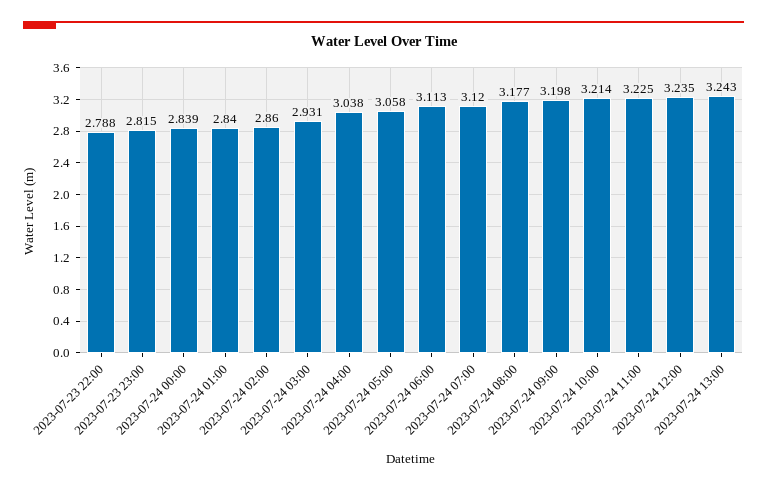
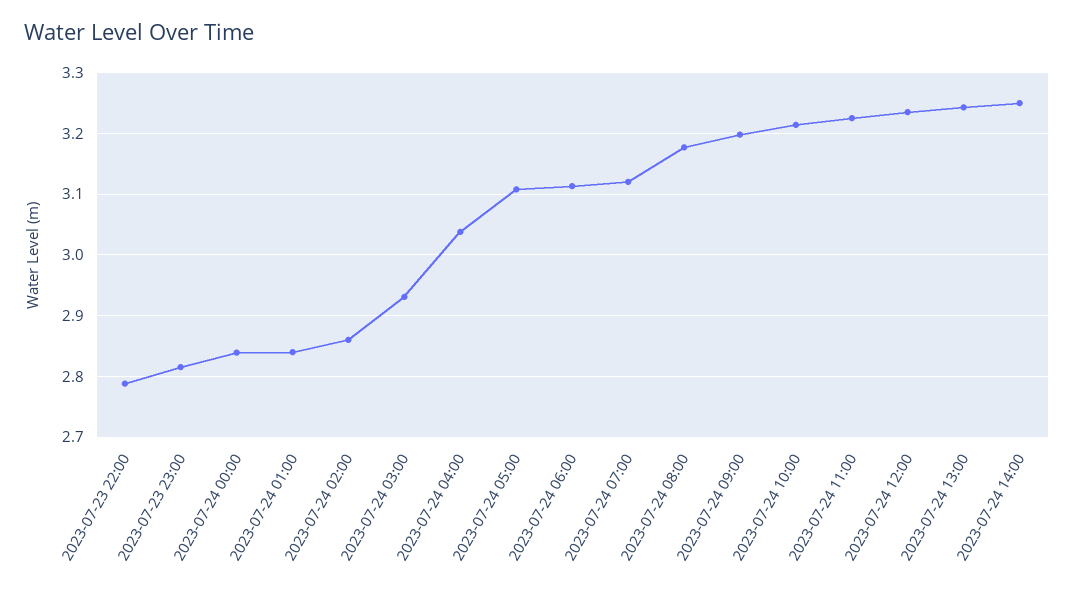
2023-07-24 05:00: 3.058 -> 3.11
2023-07-24 14:00: none -> 3.25

